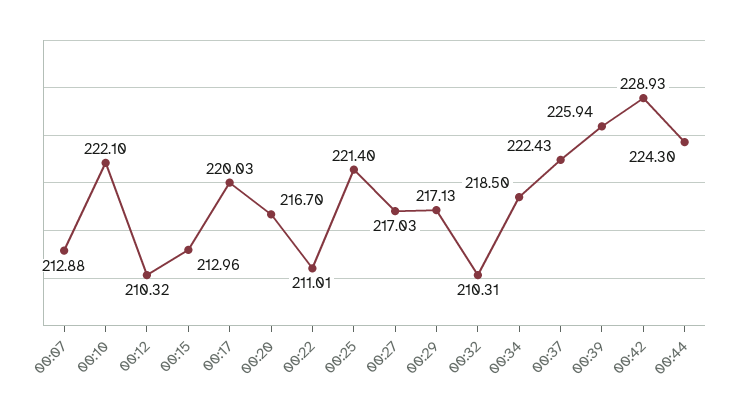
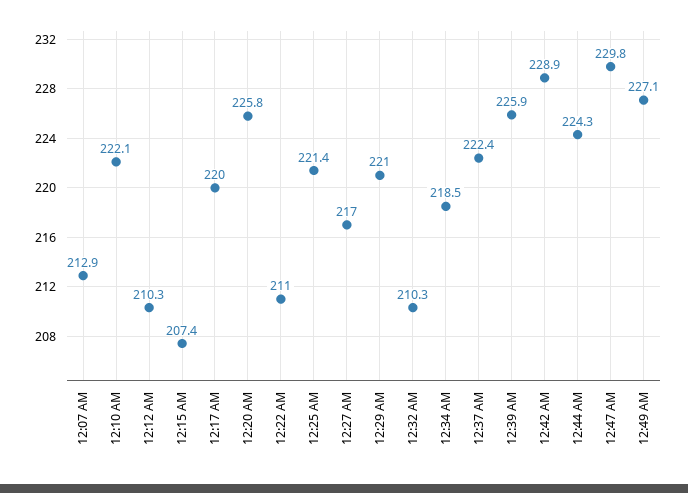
00:15: 212.96 -> 207.4
00:20: 216.7 -> 225.8
00:29: 217.13 -> 221
12:47 AM: none -> 229.8
12:49 AM: none -> 227.1

